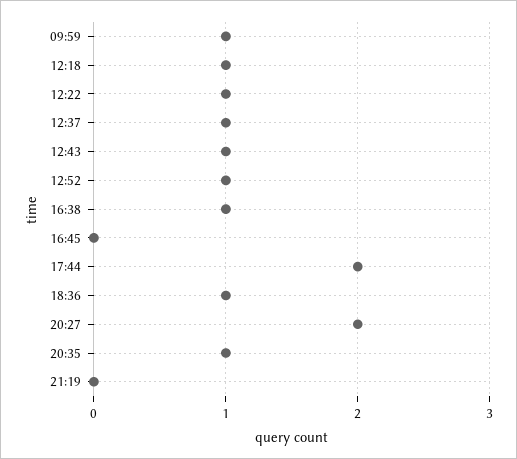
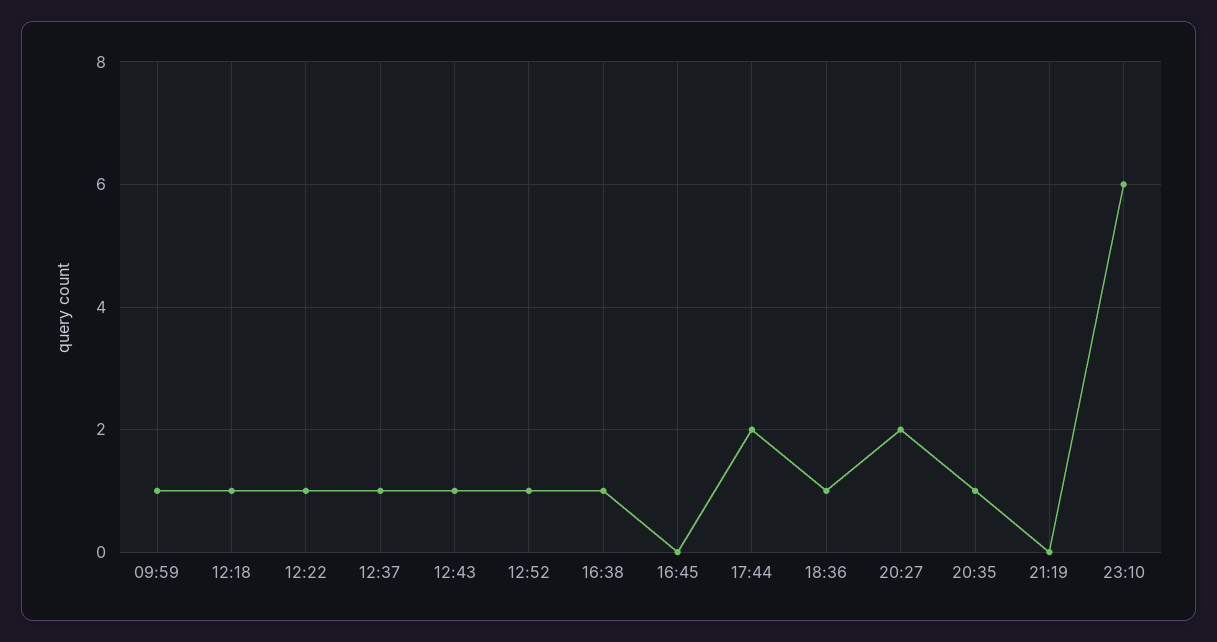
23:10: none -> 6

